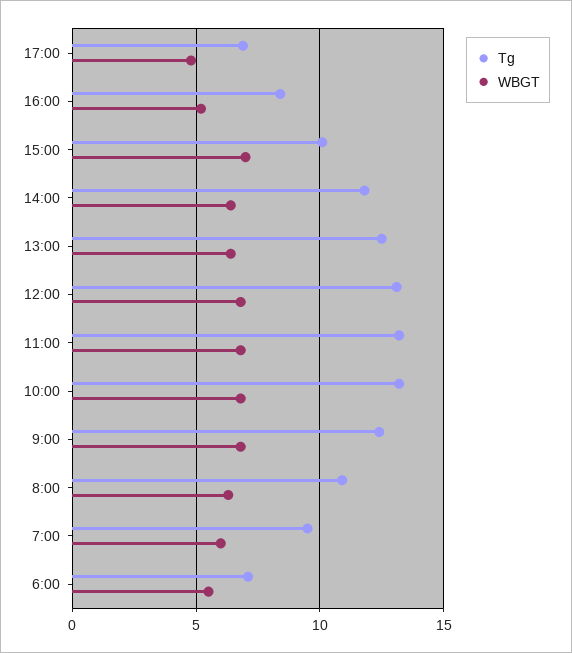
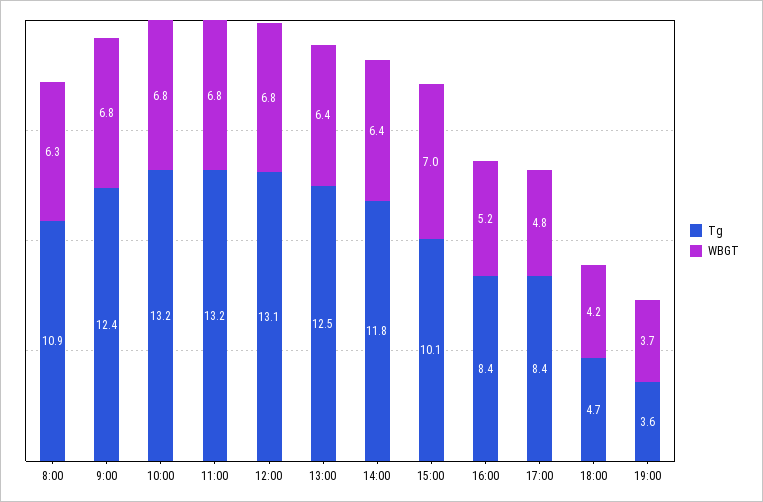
Tg, 17:00: 7 -> 8.4
Tg, 7:00: 9.5 -> none
WBGT, 7:00: 6 -> none
Tg, 6:00: 7 -> none
WBGT, 6:00: 5.5 -> none
Tg, 18:00: none -> 4.7
WBGT, 18:00: none -> 4.2
Tg, 19:00: none -> 3.6
WBGT, 19:00: none -> 3.7

